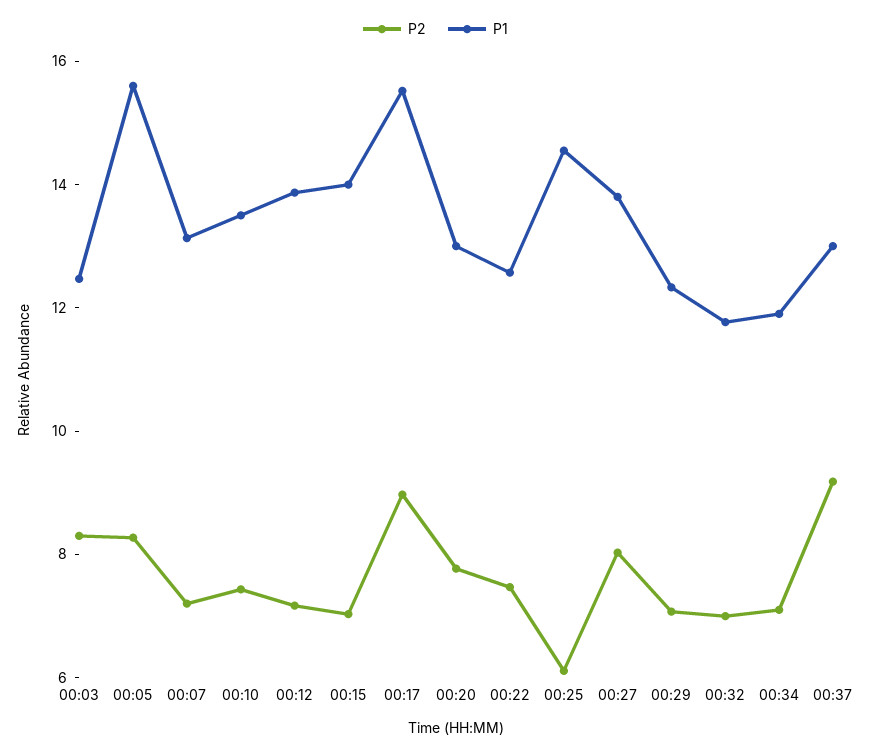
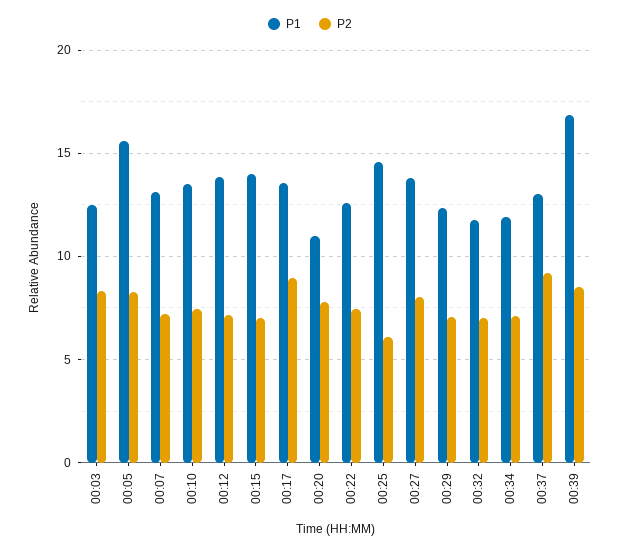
P1, 00:17: 15.5 -> 13.5
P1, 00:20: 13 -> 11
P1, 00:39: none -> 17
P2, 00:39: none -> 8.5

